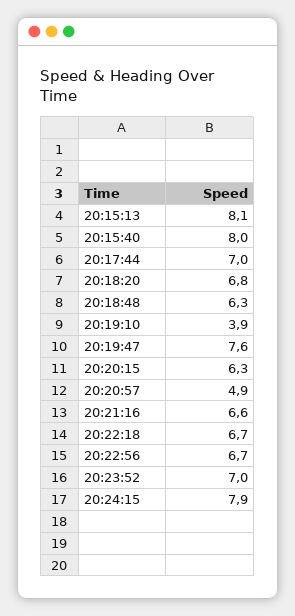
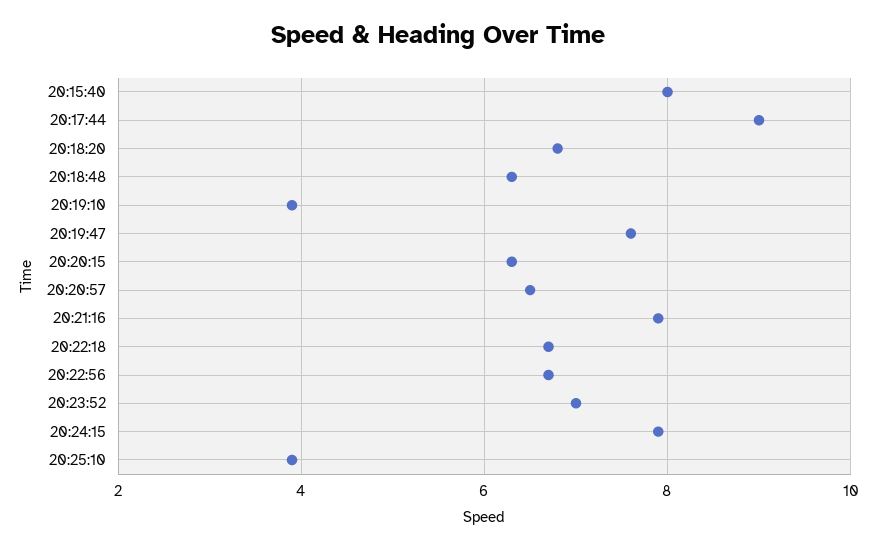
20:15:13: 8.1 -> none
20:17:44: 7 -> 9
20:20:57: 4.9 -> 6.5
20:21:16: 6.6 -> 8
20:25:10: none -> 4

